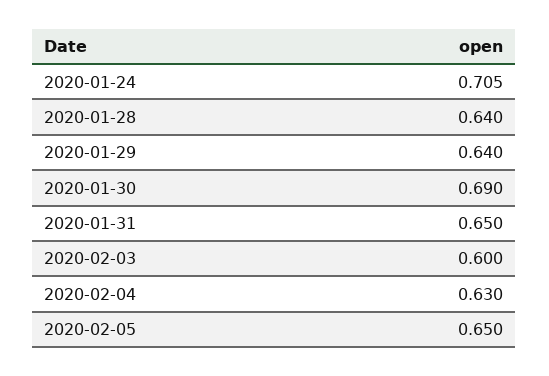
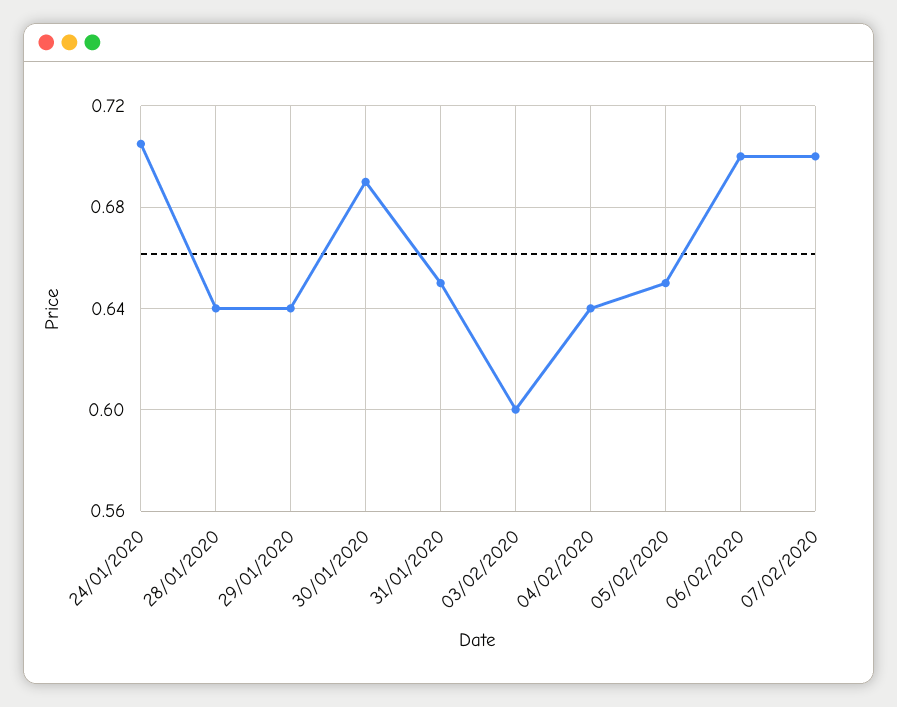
2020-02-04: 0.63 -> 0.64
06/02/2020: none -> 0.7
07/02/2020: none -> 0.7

